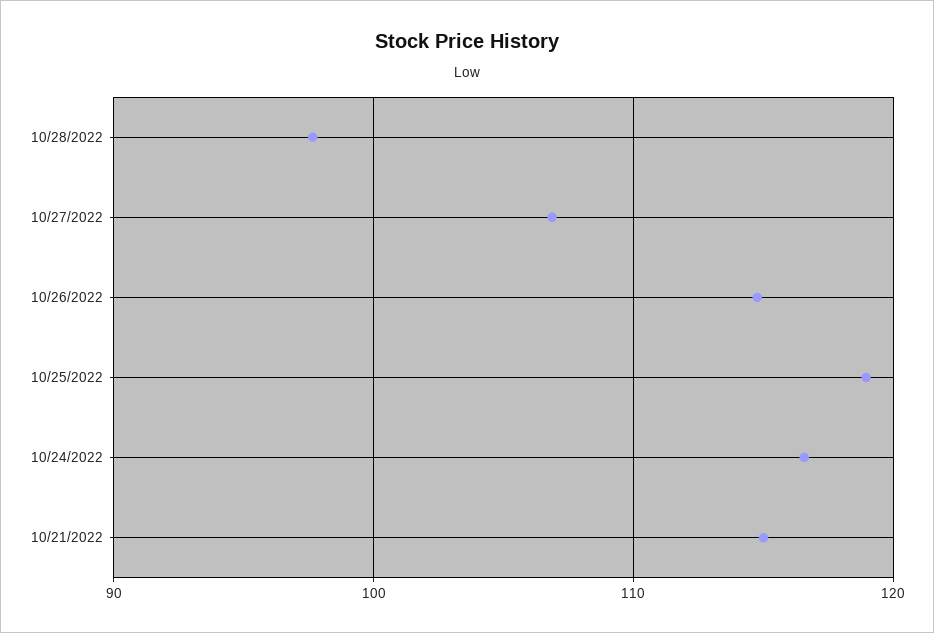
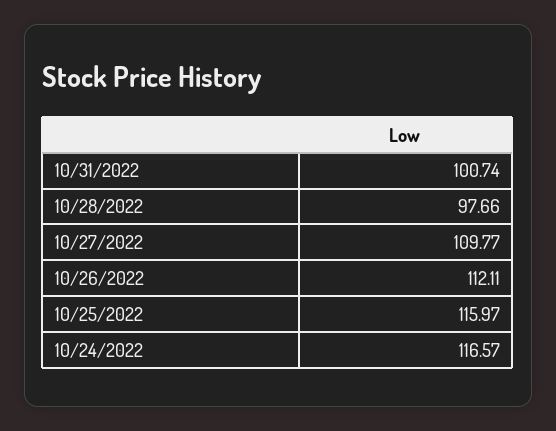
10/27/2022: 107 -> 109.77
10/26/2022: 115 -> 112.11
10/25/2022: 119 -> 115.97
10/21/2022: 115 -> none
10/31/2022: none -> 100.74

